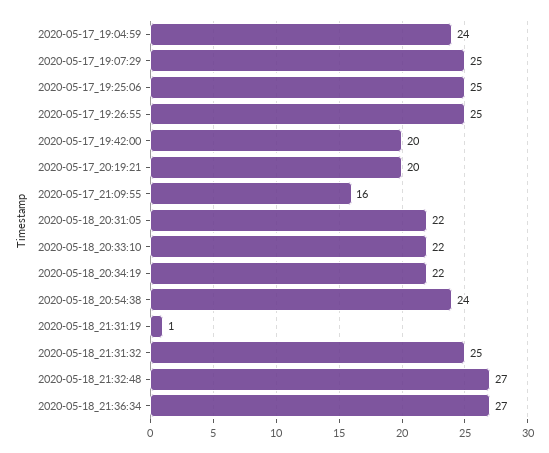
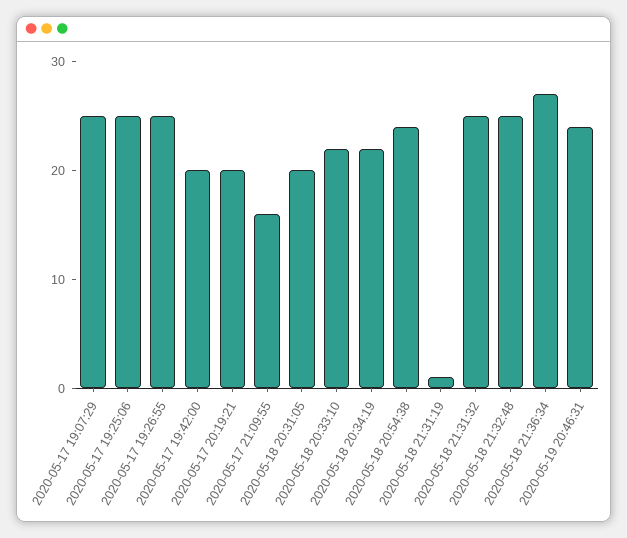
2020-05-17_19:04:59: 24 -> none
2020-05-18_20:31:05: 22 -> 20
2020-05-18_21:32:48: 27 -> 25
2020-05-19 20:46:31: none -> 24

